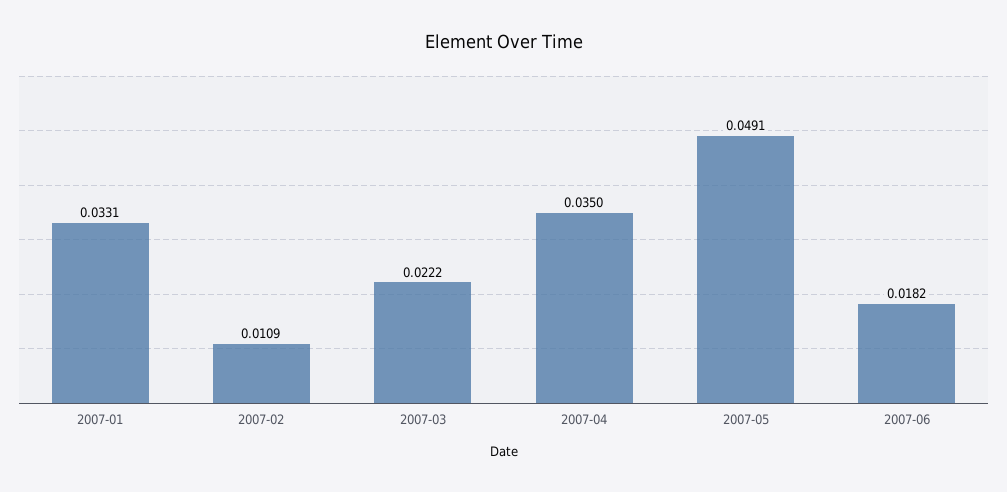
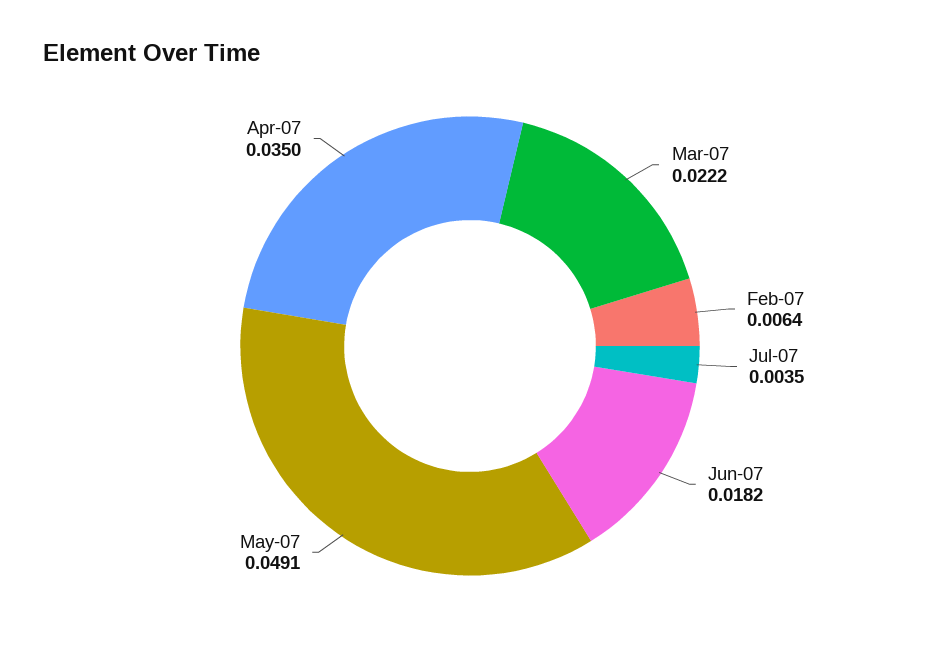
2007-01: 0.0331 -> none
2007-02: 0.0109 -> 0.0064
Jul-07: none -> 0.0035

